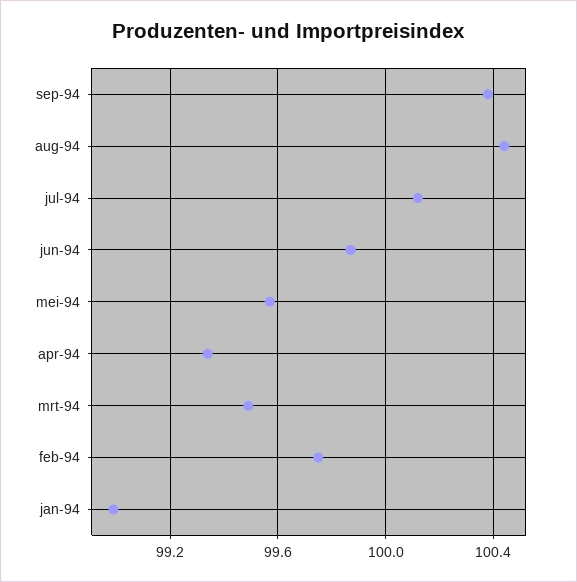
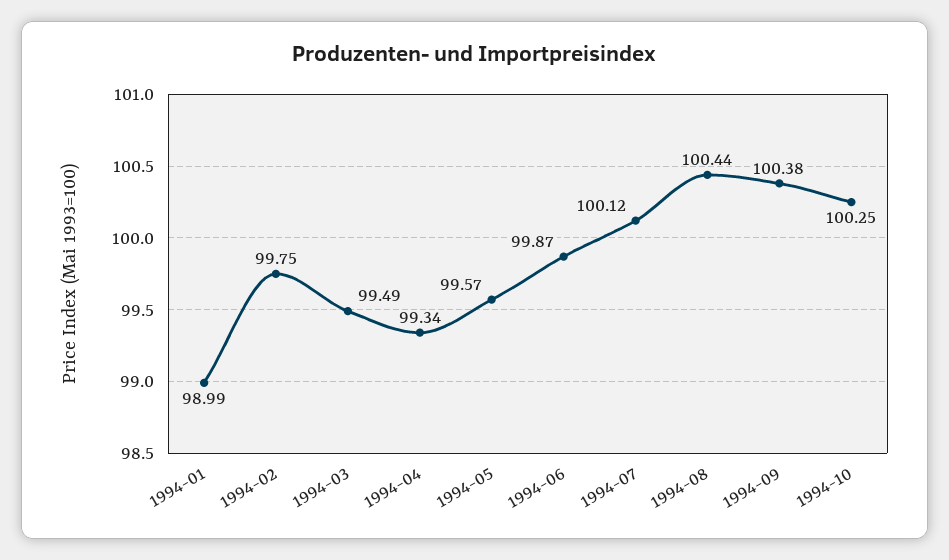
1994-10: none -> 100.25

